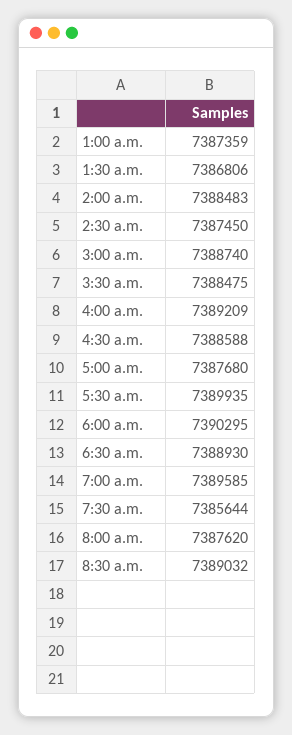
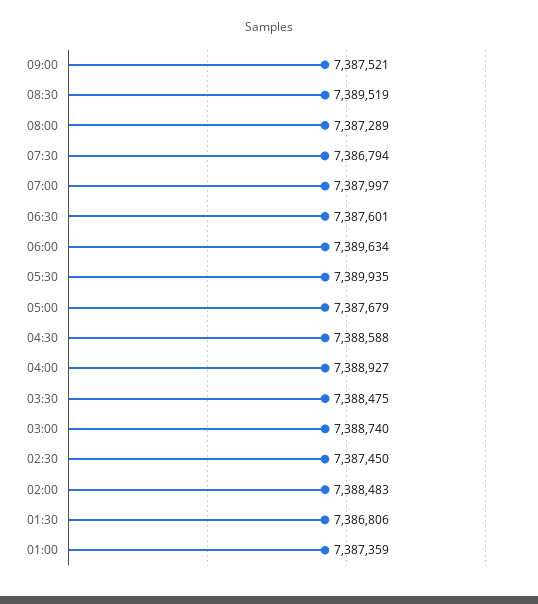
4:00 a.m.: 7389209 -> 7388927
5:00 a.m.: 7387680 -> 7387679
6:00 a.m.: 7390295 -> 7389634
6:30 a.m.: 7388930 -> 7387601
7:00 a.m.: 7389585 -> 7387997
7:30 a.m.: 7385644 -> 7386794
8:00 a.m.: 7387620 -> 7387289
8:30 a.m.: 7389032 -> 7389519
09:00: none -> 7387521

